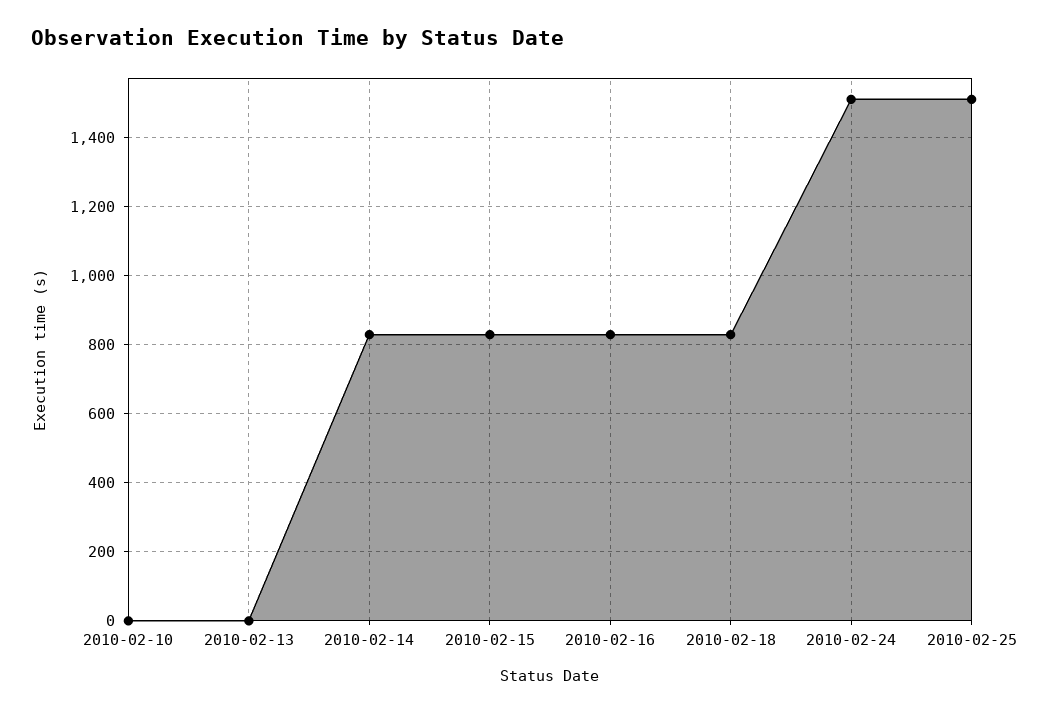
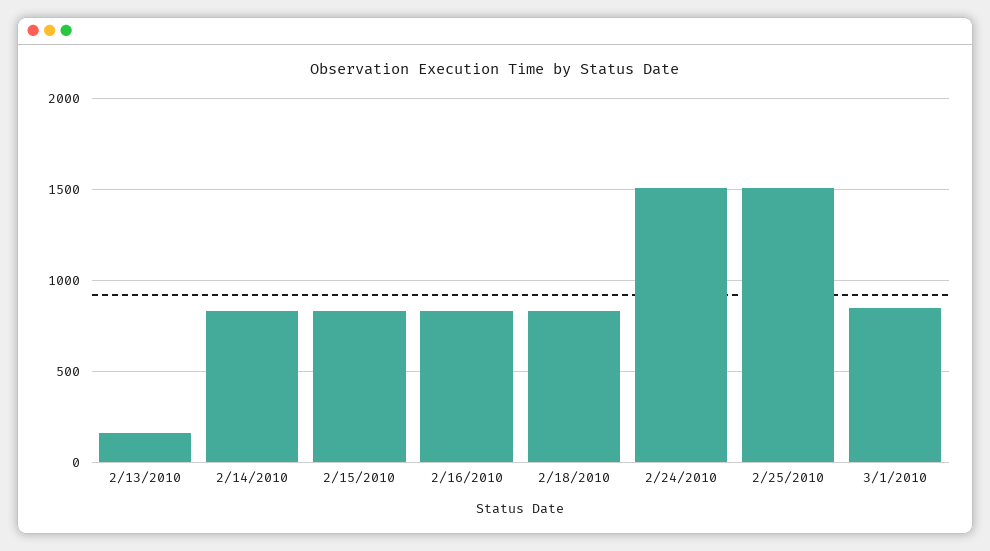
2010-02-10: 0 -> none
2010-02-13: 0 -> 150
3/1/2010: none -> 850

